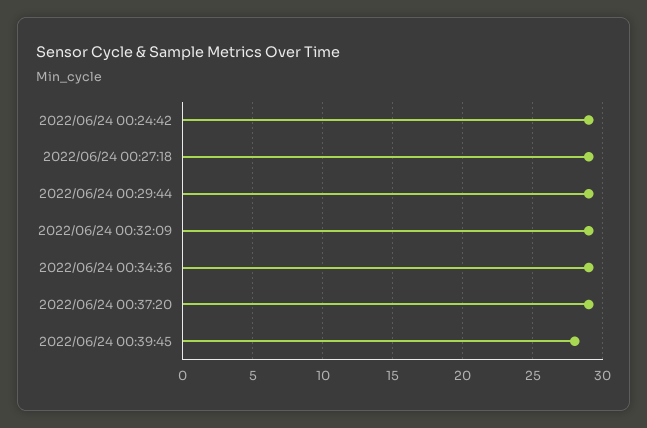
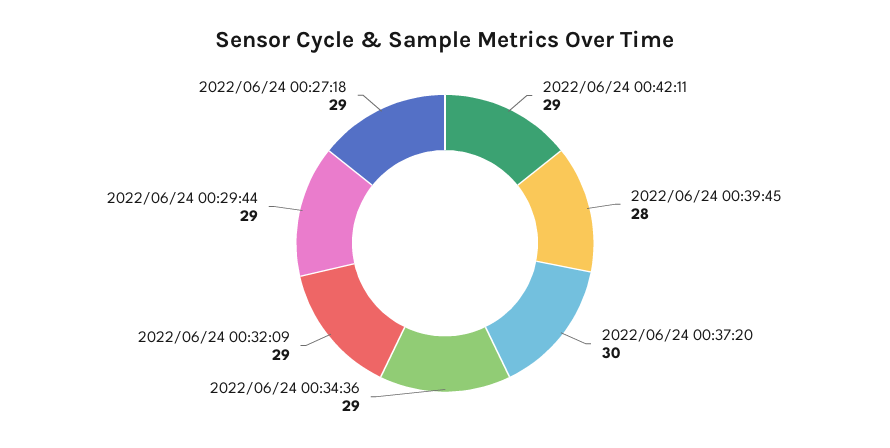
2022/06/24 00:24:42: 29 -> none
2022/06/24 00:37:20: 29 -> 30
2022/06/24 00:42:11: none -> 29

